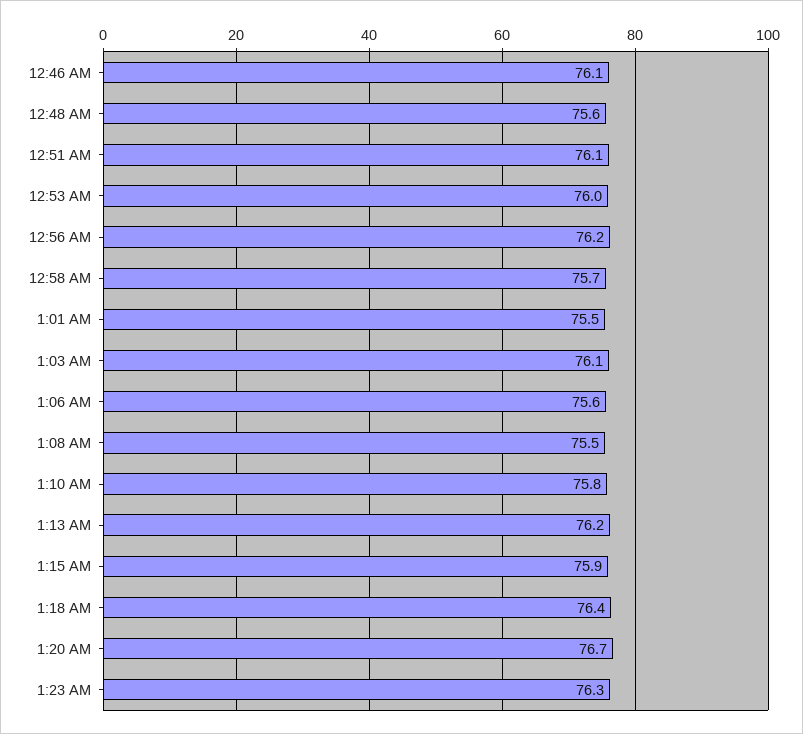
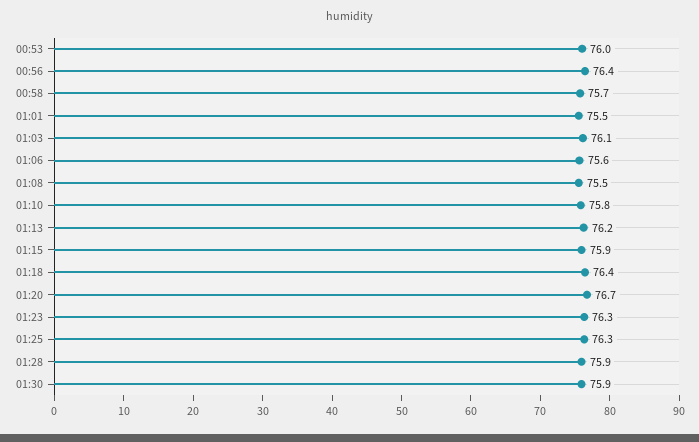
12:46 AM: 76.1 -> none
12:48 AM: 75.6 -> none
12:51 AM: 76.1 -> none
12:56 AM: 76.2 -> 76.4
01:25: none -> 76.3
01:28: none -> 75.9
01:30: none -> 75.9

